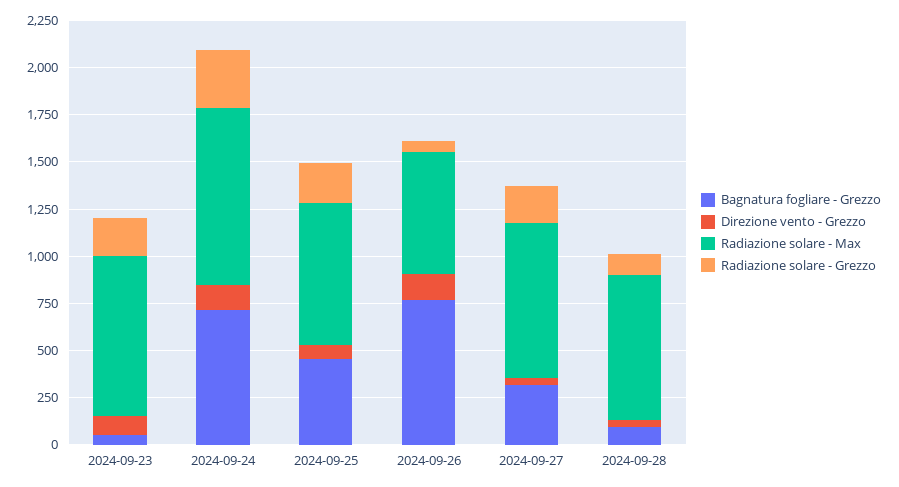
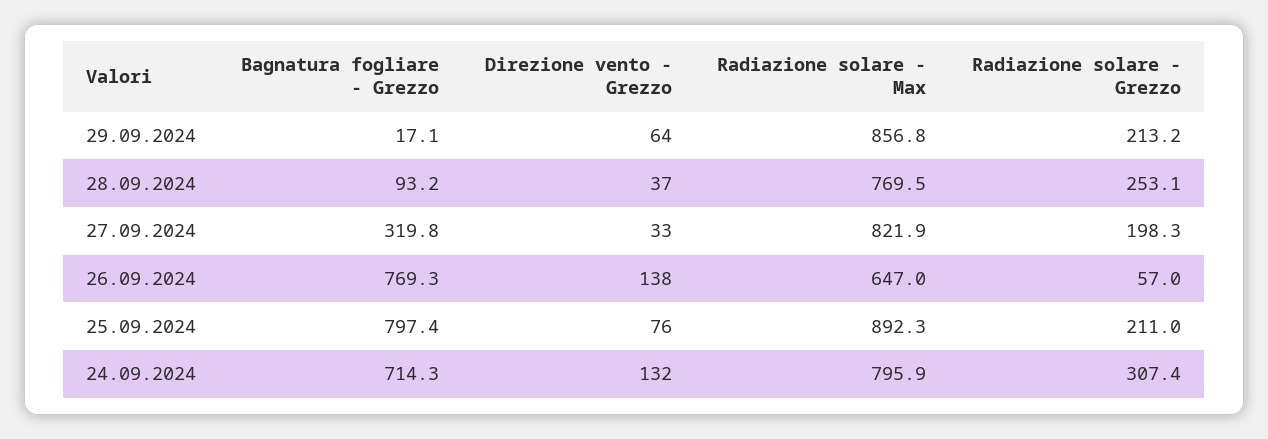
Bagnatura fogliare - Grezzo, 2024-09-23: 50 -> none
Direzione vento - Grezzo, 2024-09-23: 100 -> none
Radiazione solare - Max, 2024-09-23: 850 -> none
Radiazione solare - Grezzo, 2024-09-23: 200 -> none
Radiazione solare - Max, 2024-09-24: 950 -> 795.9
Bagnatura fogliare - Grezzo, 2024-09-25: 450 -> 797.4
Radiazione solare - Max, 2024-09-25: 750 -> 892.3
Radiazione solare - Grezzo, 2024-09-28: 100 -> 253.1
Bagnatura fogliare - Grezzo, 29.09.2024: none -> 17.1
Direzione vento - Grezzo, 29.09.2024: none -> 64
Radiazione solare - Max, 29.09.2024: none -> 856.8
Radiazione solare - Grezzo, 29.09.2024: none -> 213.2

